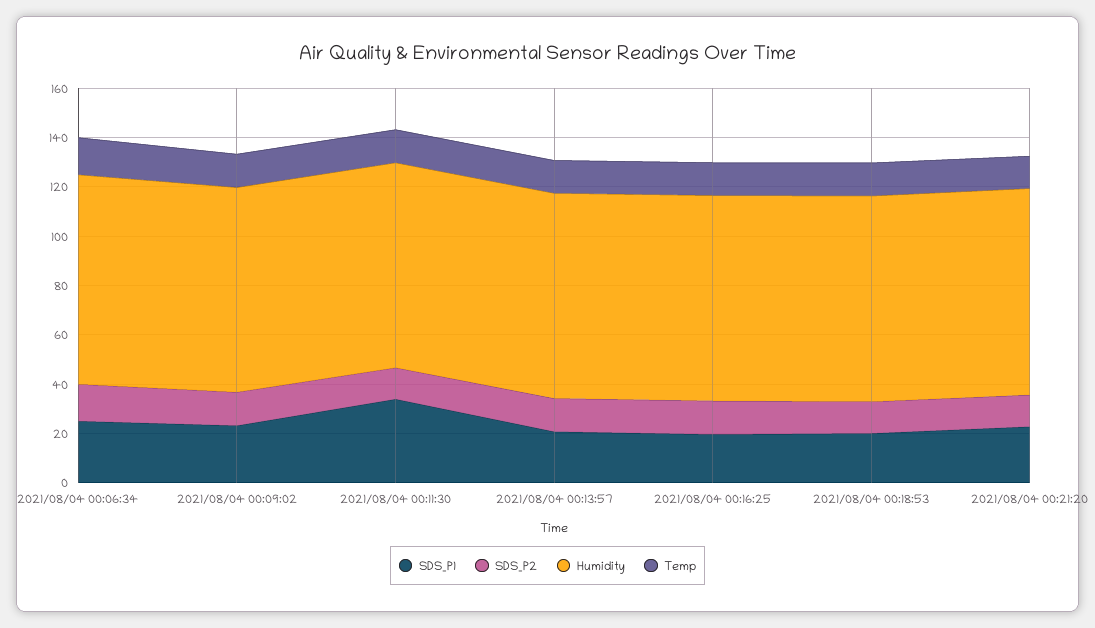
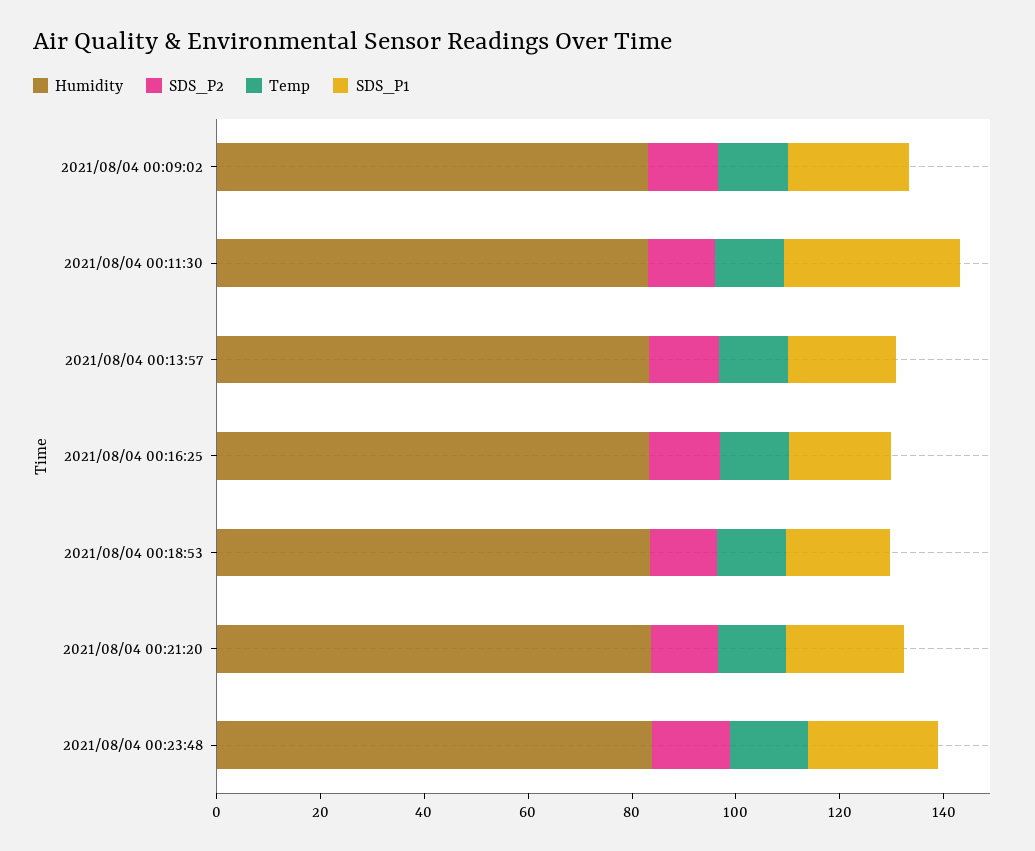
SDS_P1, 2021/08/04 00:06:34: 25 -> none
SDS_P2, 2021/08/04 00:06:34: 15 -> none
Humidity, 2021/08/04 00:06:34: 85 -> none
Temp, 2021/08/04 00:06:34: 15 -> none
Humidity, 2021/08/04 00:23:48: none -> 85
SDS_P2, 2021/08/04 00:23:48: none -> 15
Temp, 2021/08/04 00:23:48: none -> 15
SDS_P1, 2021/08/04 00:23:48: none -> 25

